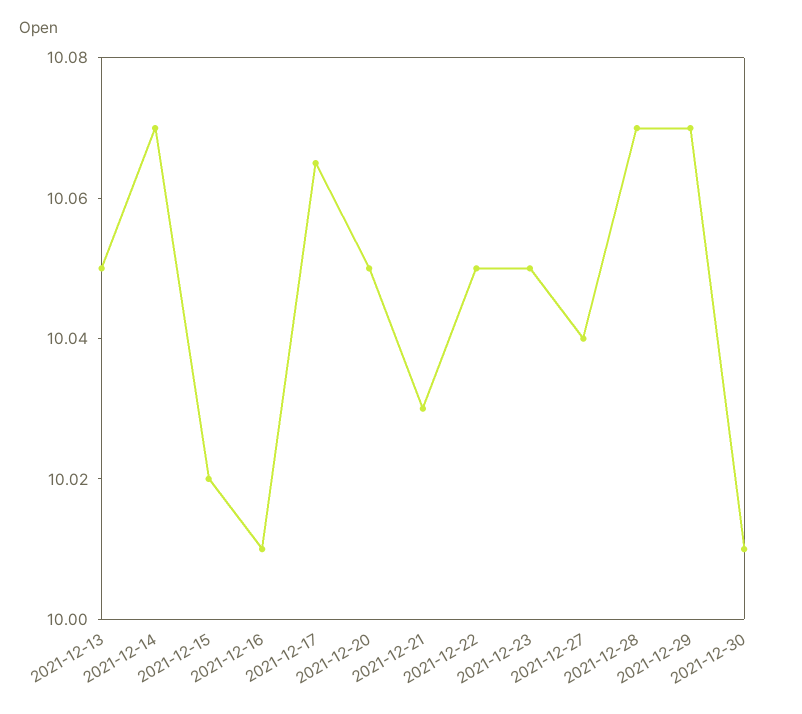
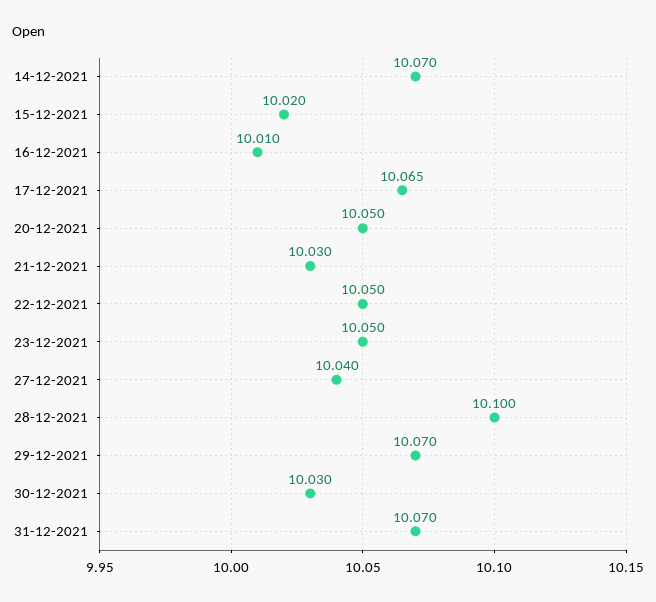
2021-12-13: 10.05 -> none
2021-12-28: 10.07 -> 10.1
2021-12-30: 10.01 -> 10.03
31-12-2021: none -> 10.07

